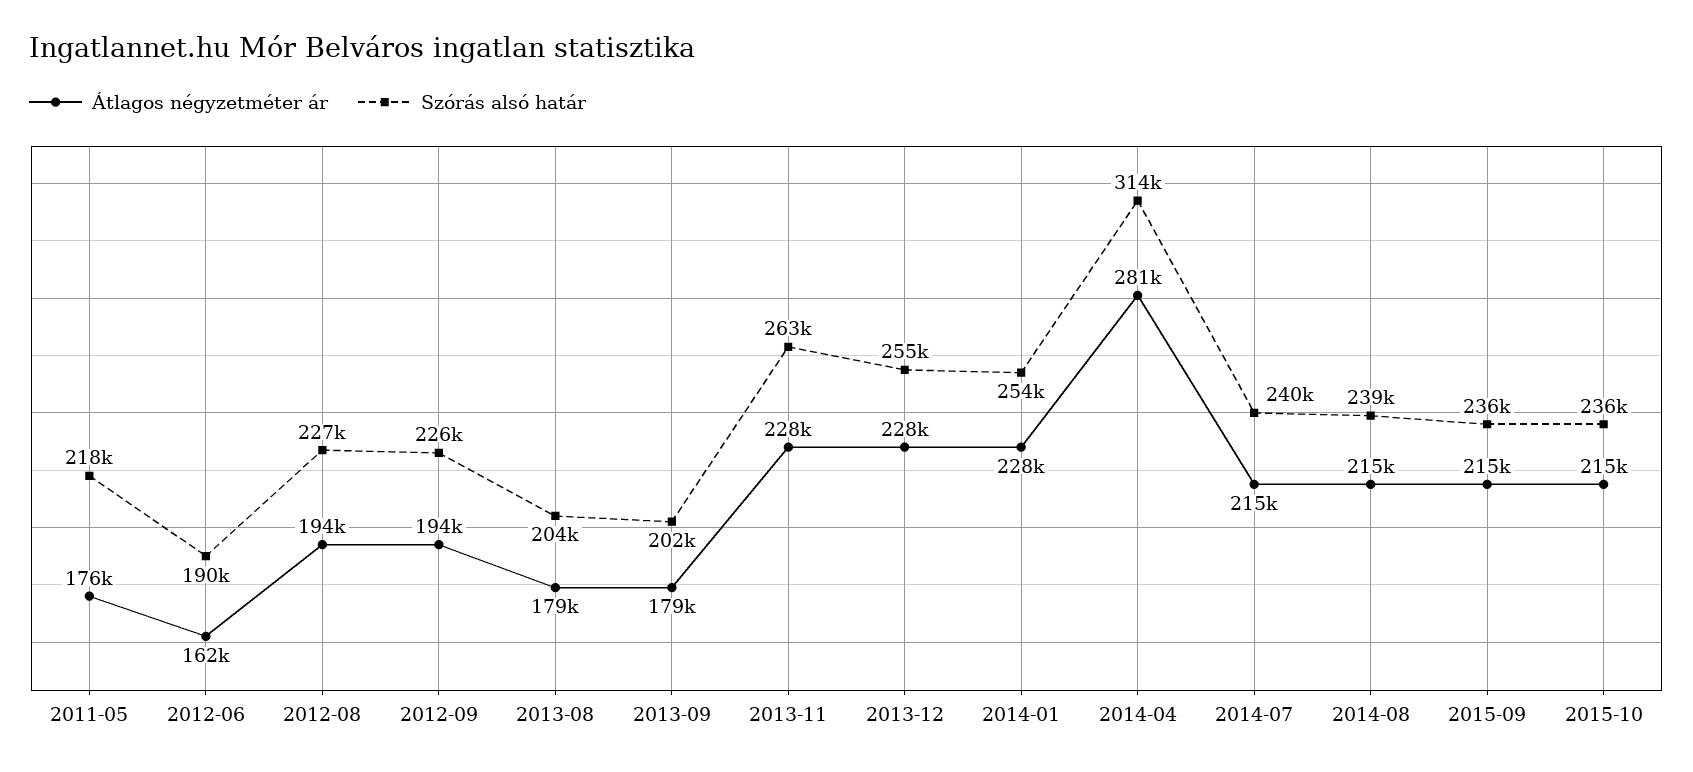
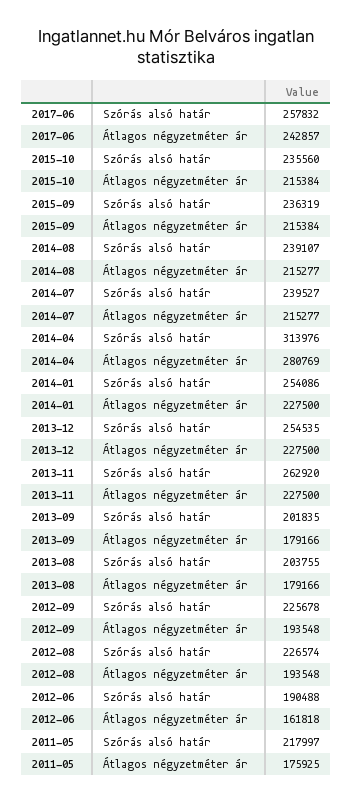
Szórás alsó határ, 2017-06: none -> 257832
Átlagos négyzetméter ár, 2017-06: none -> 242857

